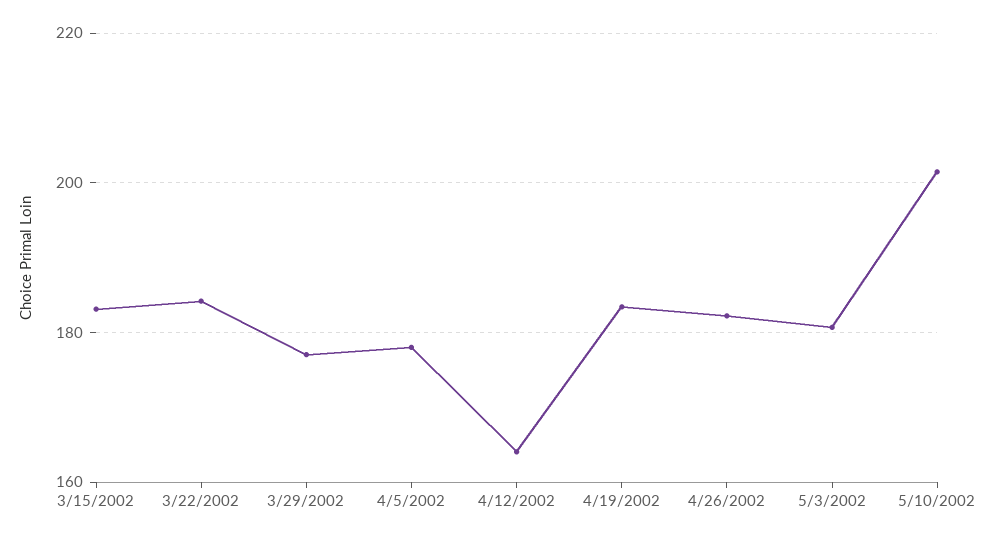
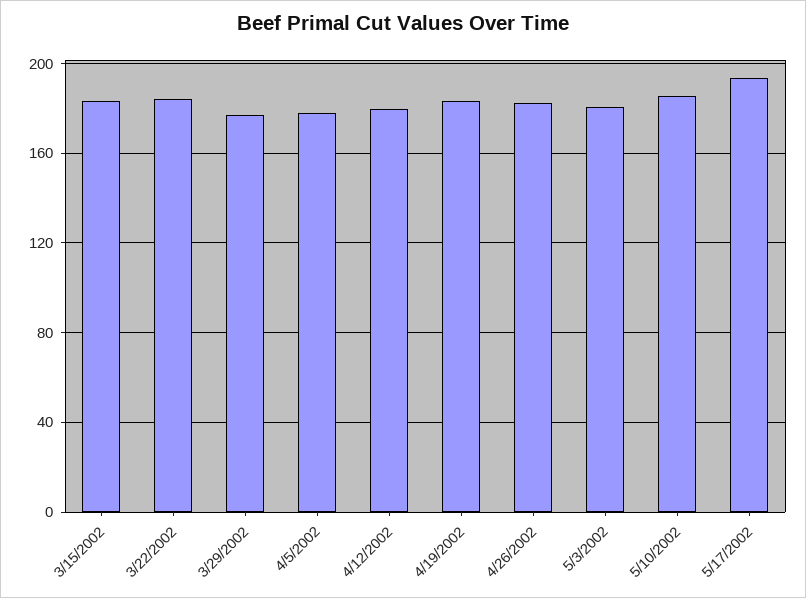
4/12/2002: 164 -> 180
5/10/2002: 202 -> 185
5/17/2002: none -> 195

